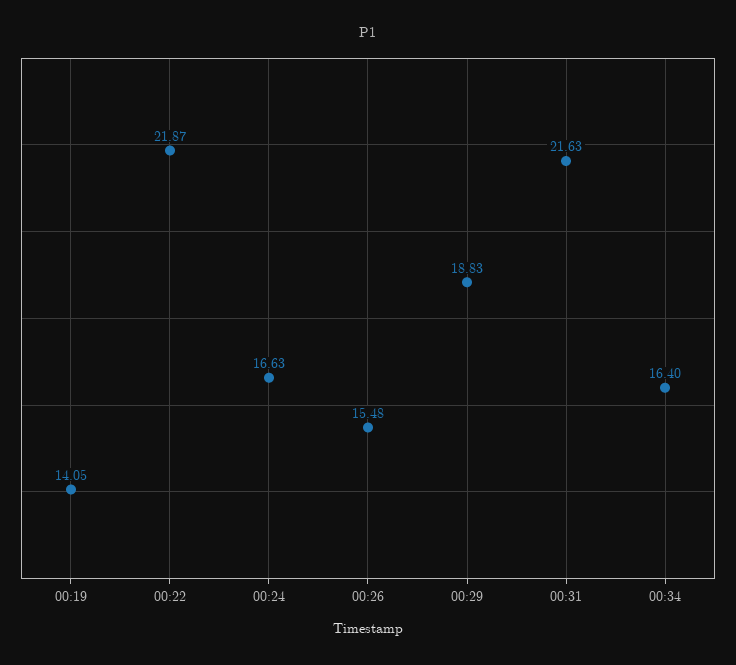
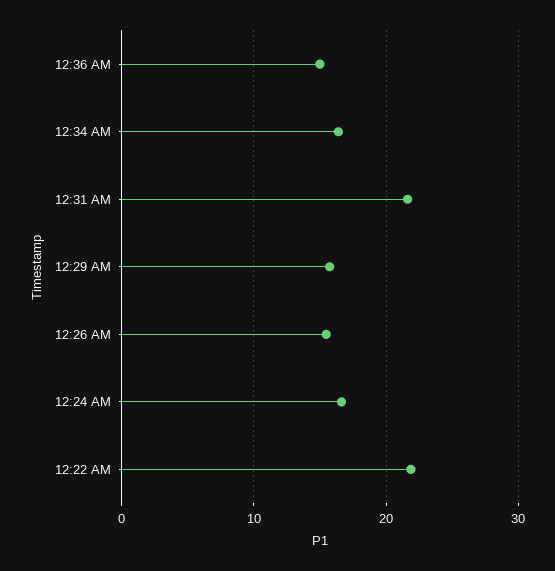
00:19: 14.05 -> none
00:29: 18.83 -> 16
12:36 AM: none -> 15

